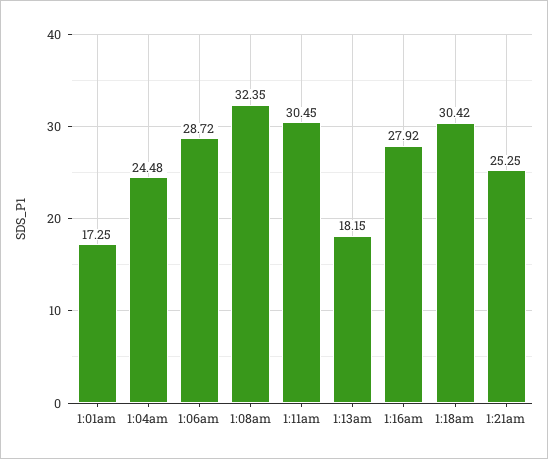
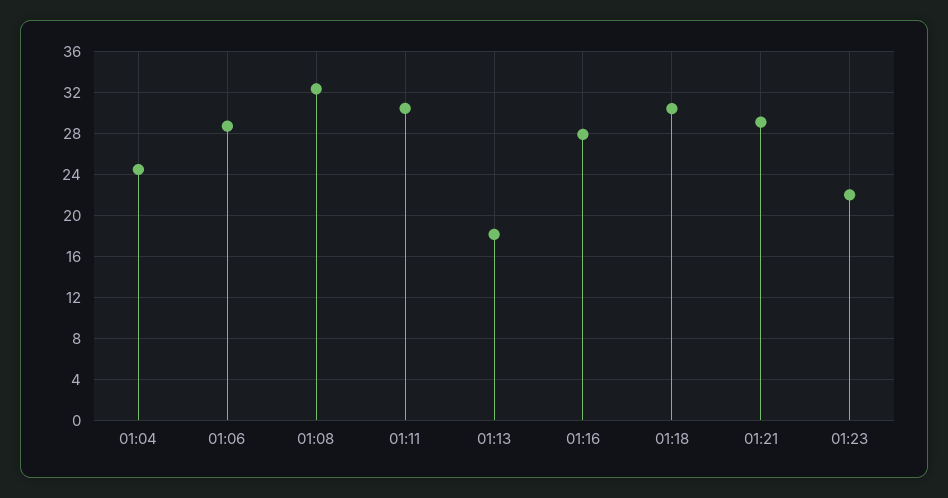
1:01am: 17.25 -> none
1:21am: 25.25 -> 29
01:23: none -> 22

